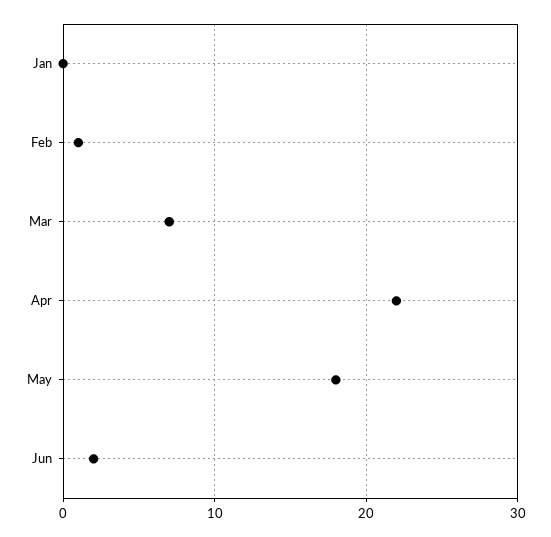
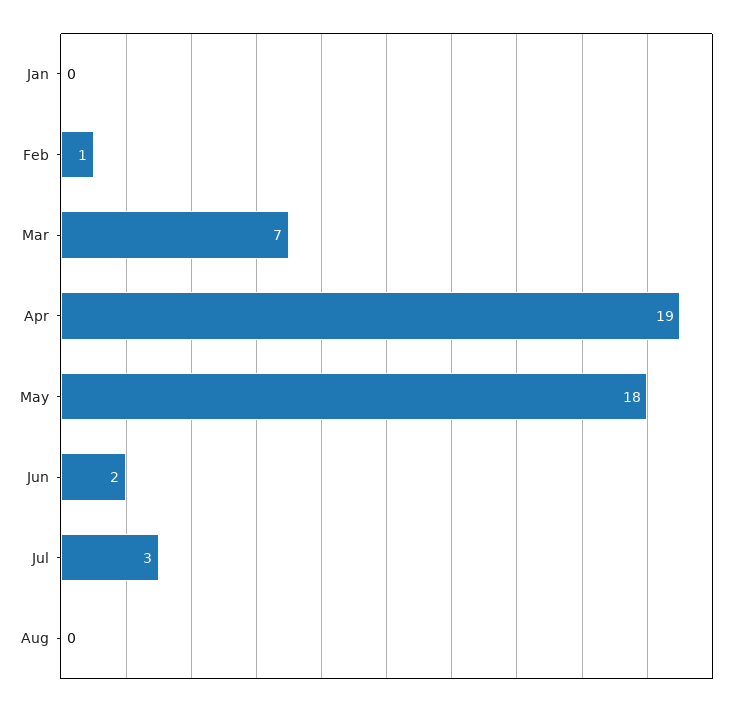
Apr: 22 -> 19
Jul: none -> 3
Aug: none -> 0

